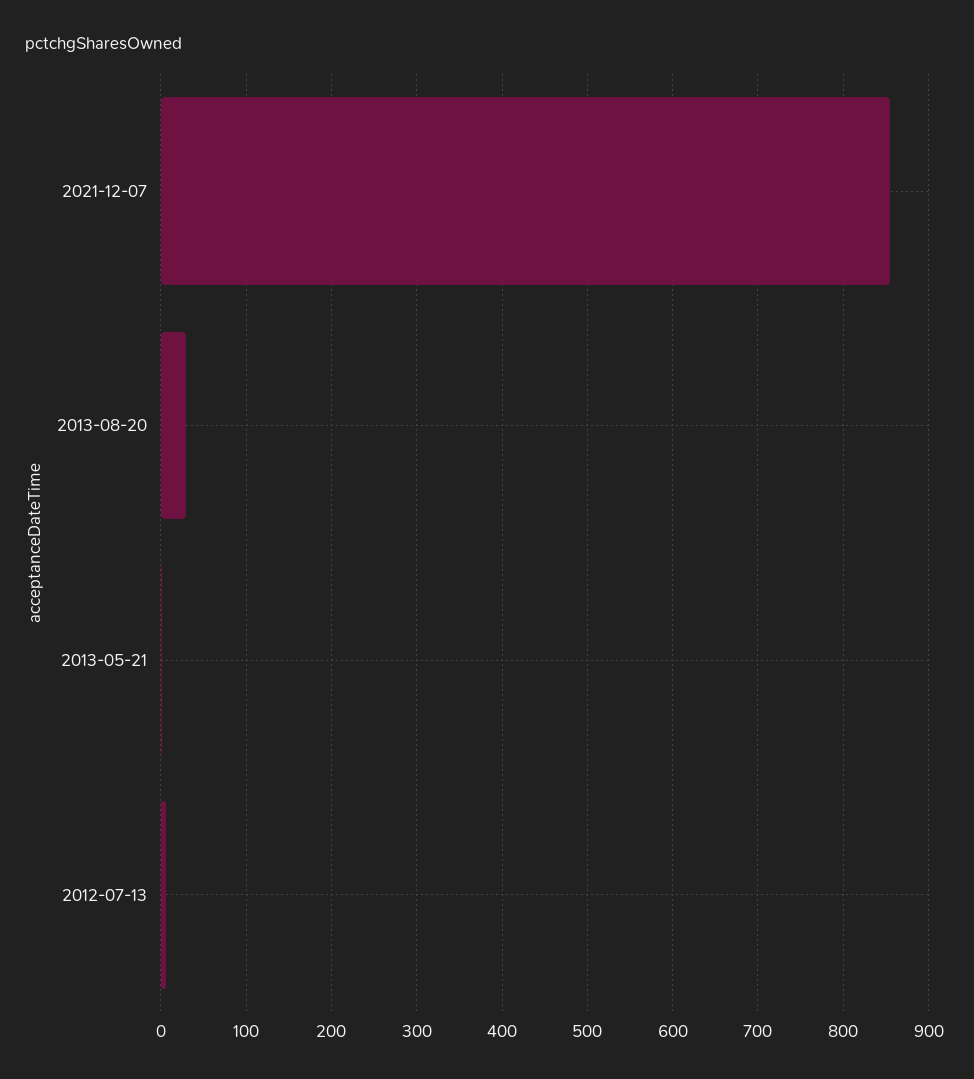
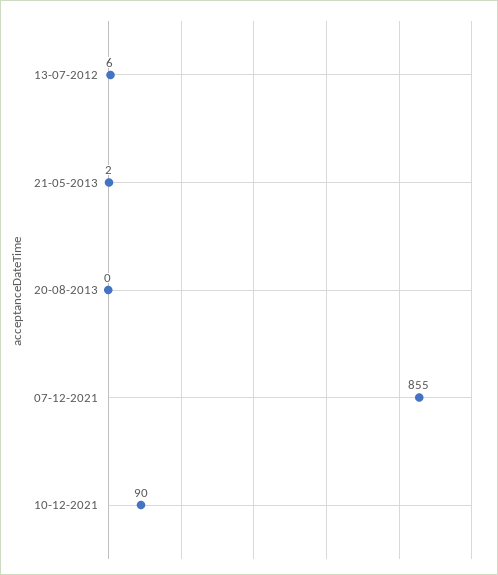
2013-08-20: 30 -> 0
10-12-2021: none -> 90

